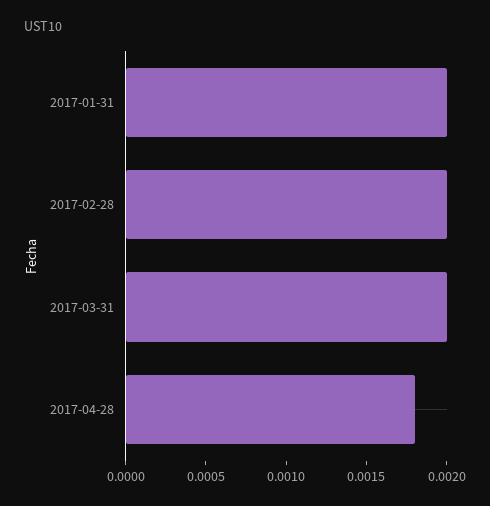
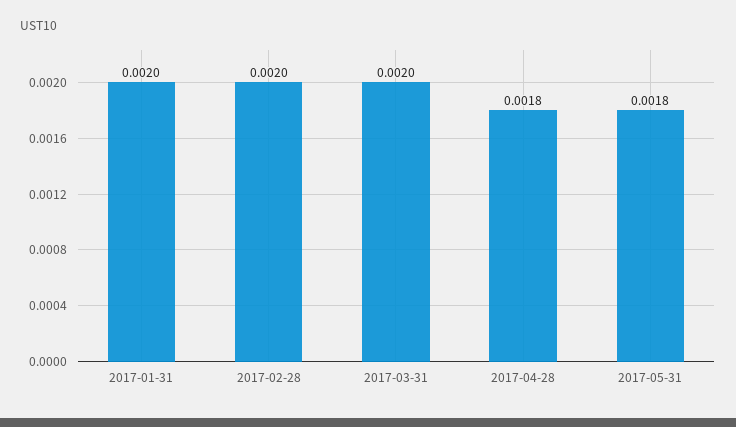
2017-05-31: none -> 0.0018

